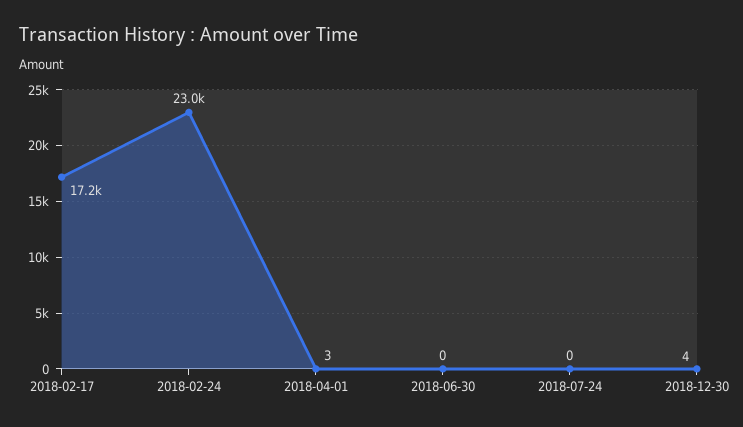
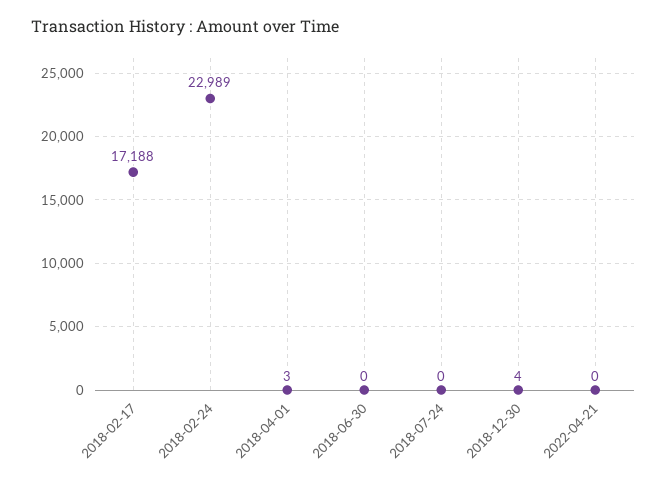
2022-04-21: none -> 0

